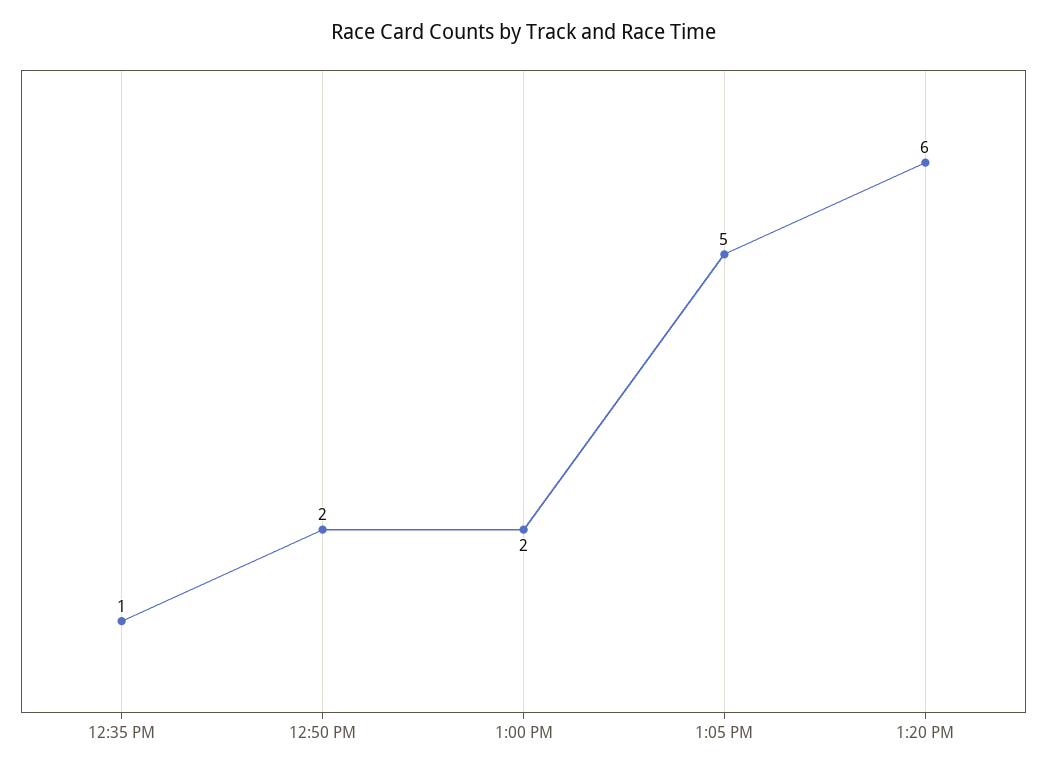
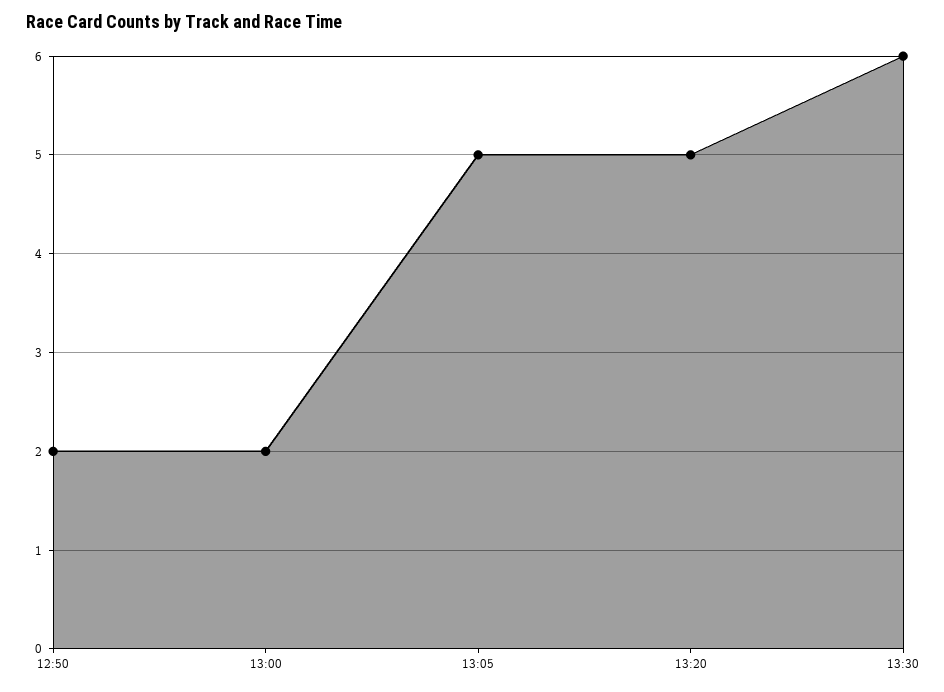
12:35 PM: 1 -> none
1:20 PM: 6 -> 5
13:30: none -> 6

